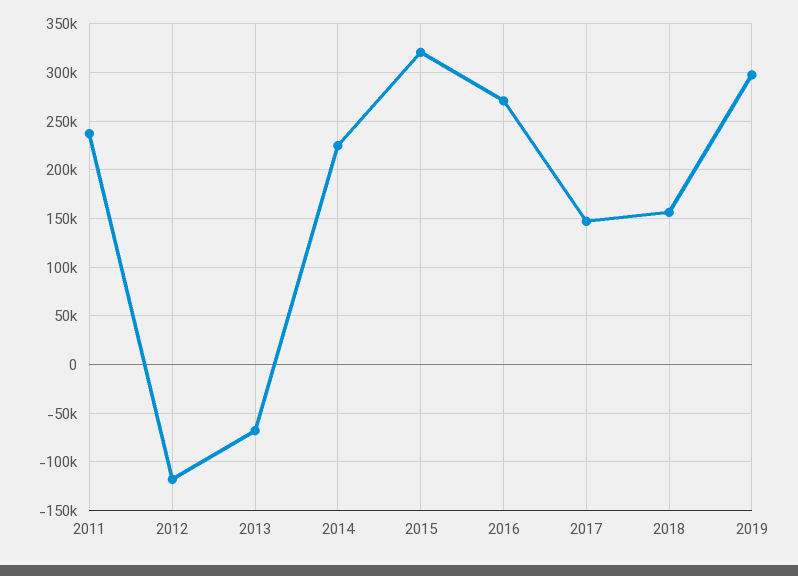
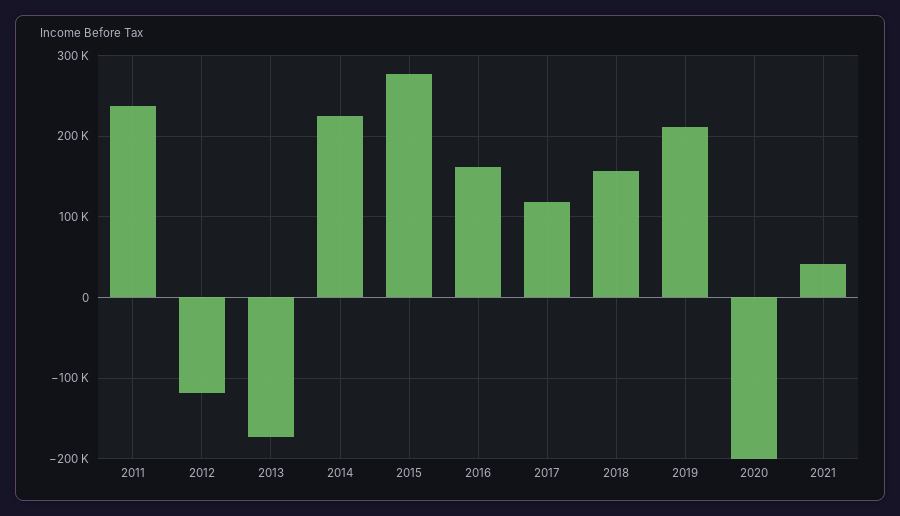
2013: -70000 -> -170000
2015: 320000 -> 280000
2016: 270000 -> 160000
2017: 150000 -> 120000
2019: 300000 -> 210000
2020: none -> -200000
2021: none -> 40000

